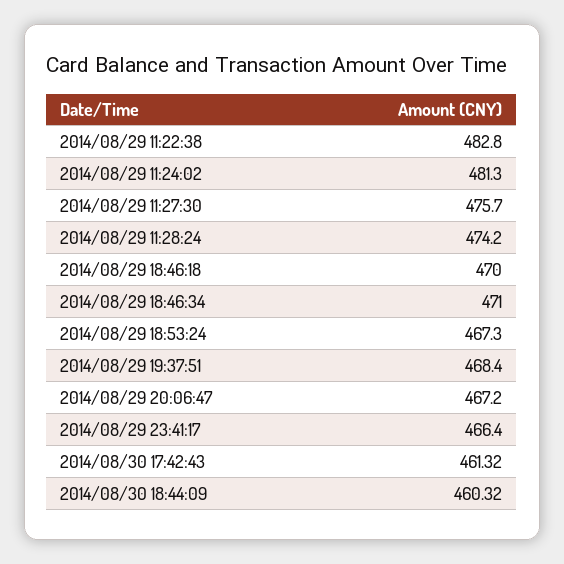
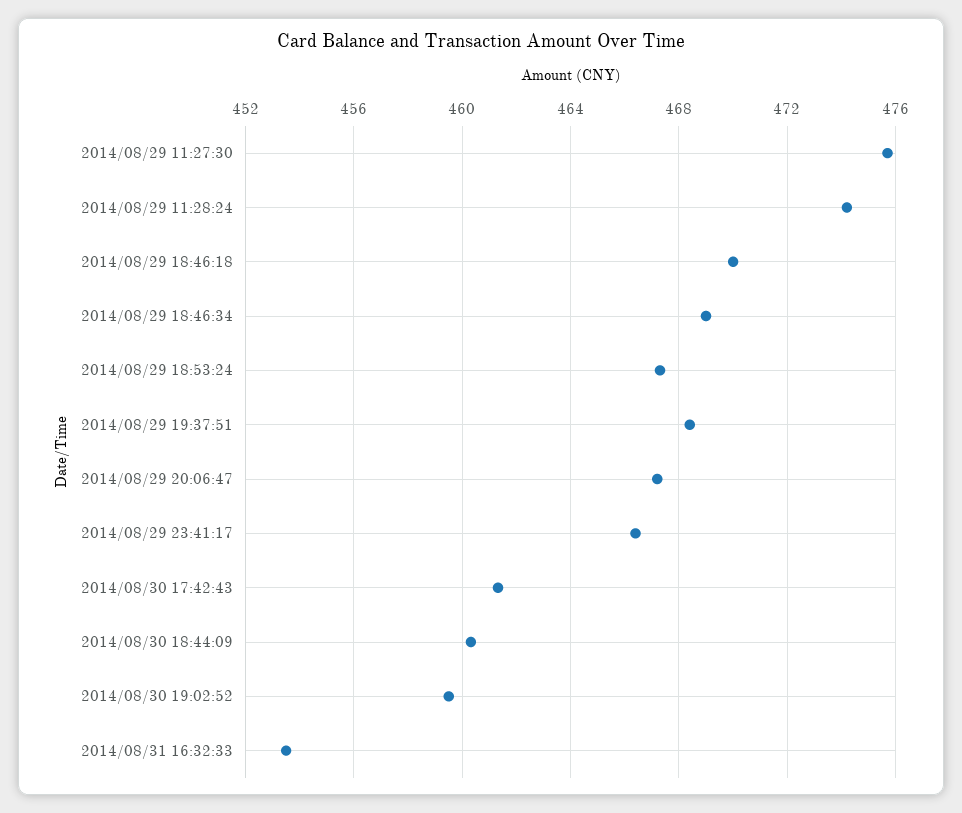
2014/08/29 11:22:38: 482.8 -> none
2014/08/29 11:24:02: 481.3 -> none
2014/08/29 18:46:34: 471 -> 469
2014/08/30 19:02:52: none -> 459.5
2014/08/31 16:32:33: none -> 453.5

